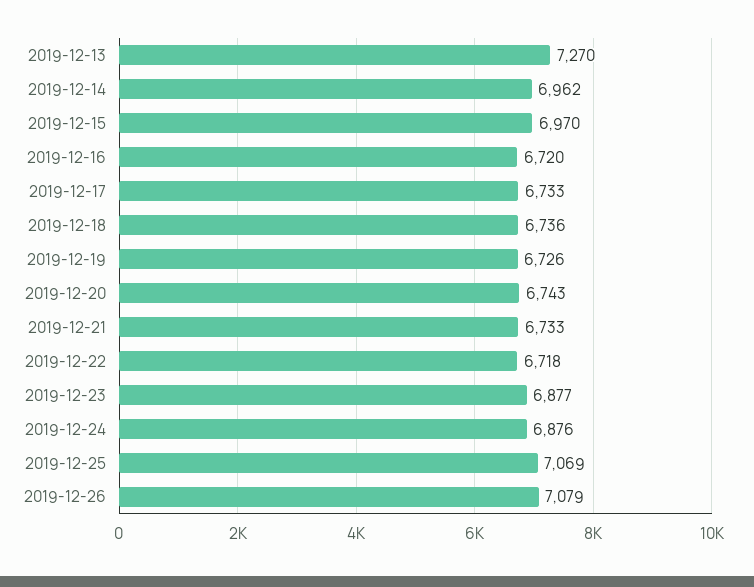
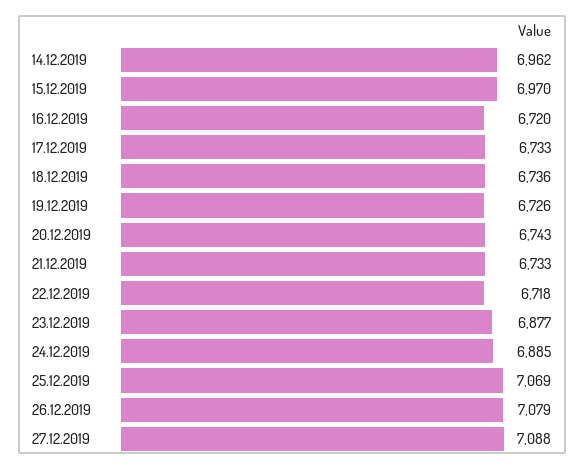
2019-12-13: 7270 -> none
2019-12-24: 6876 -> 6885
27.12.2019: none -> 7088

